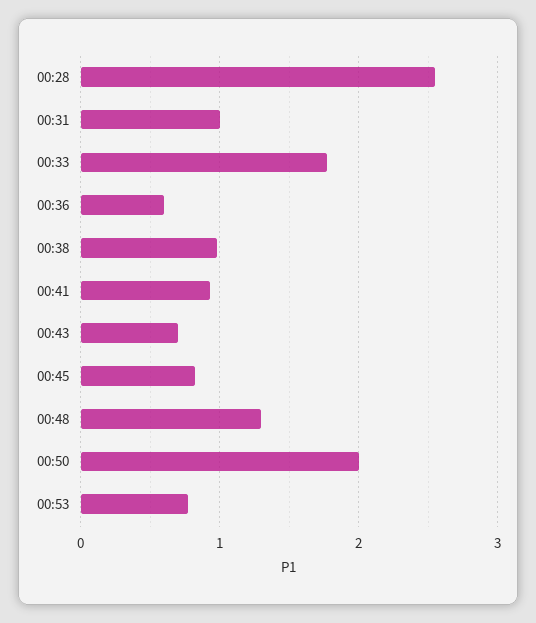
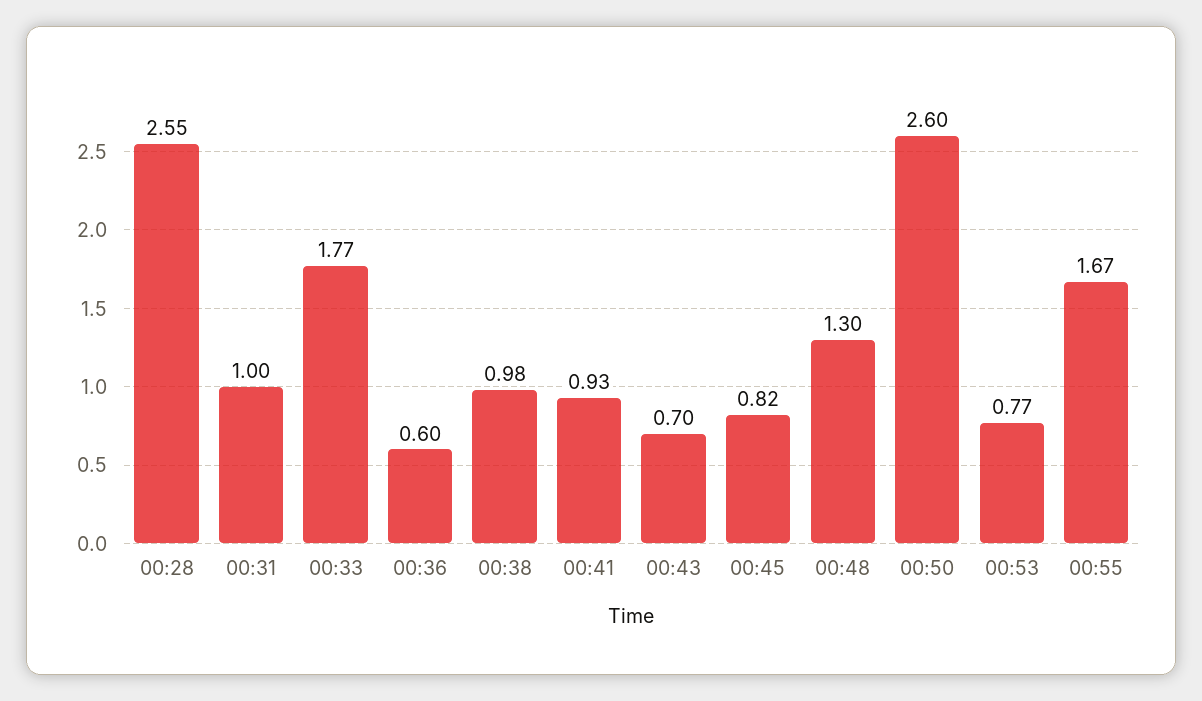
00:50: 2 -> 2.6
00:55: none -> 1.67

